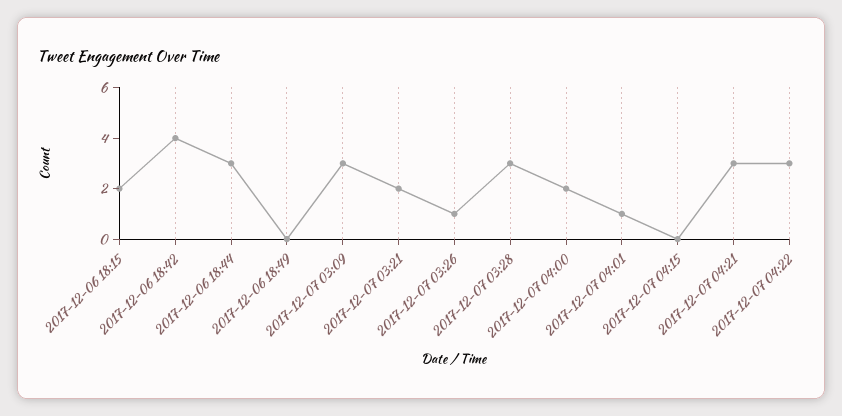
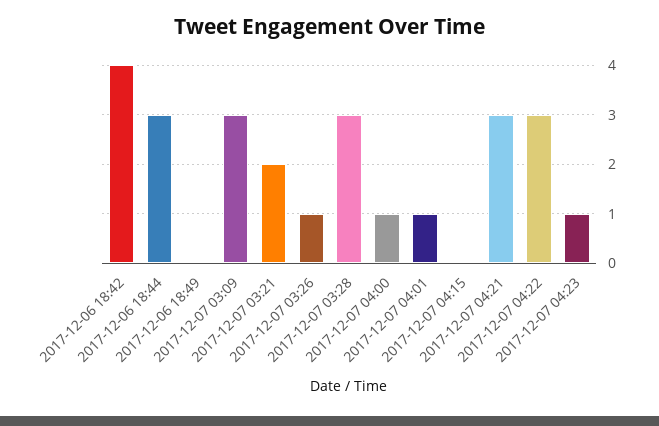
2017-12-06 18:15: 2 -> none
2017-12-07 04:00: 2 -> 1
2017-12-07 04:23: none -> 1

